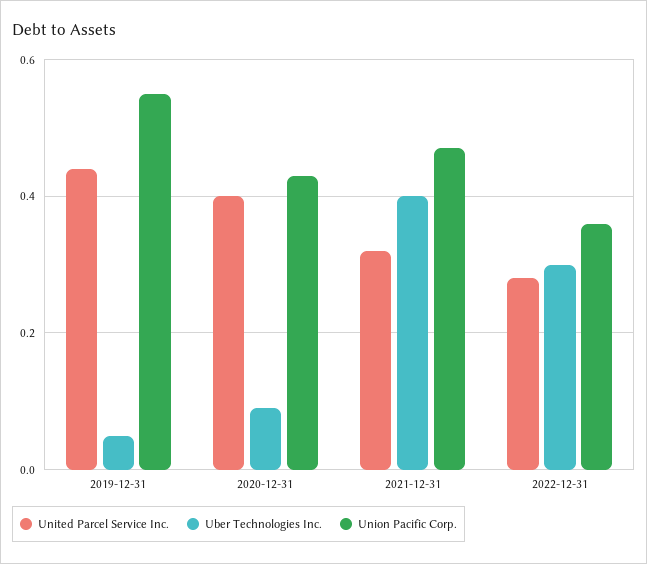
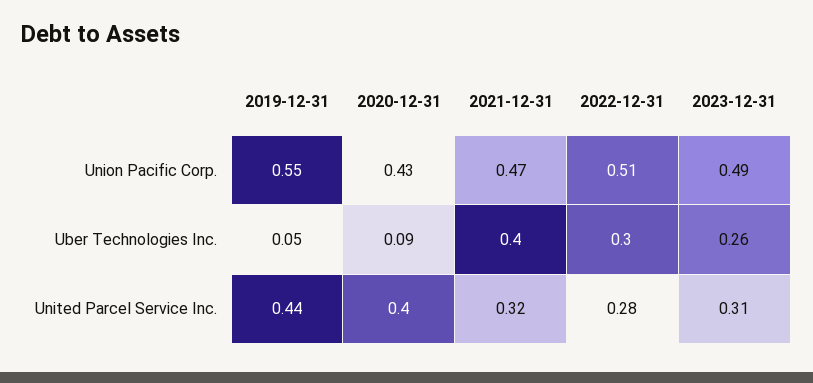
Union Pacific Corp., 2022-12-31: 0.35 -> 0.51
Union Pacific Corp., 2023-12-31: none -> 0.49
Uber Technologies Inc., 2023-12-31: none -> 0.26
United Parcel Service Inc., 2023-12-31: none -> 0.31

